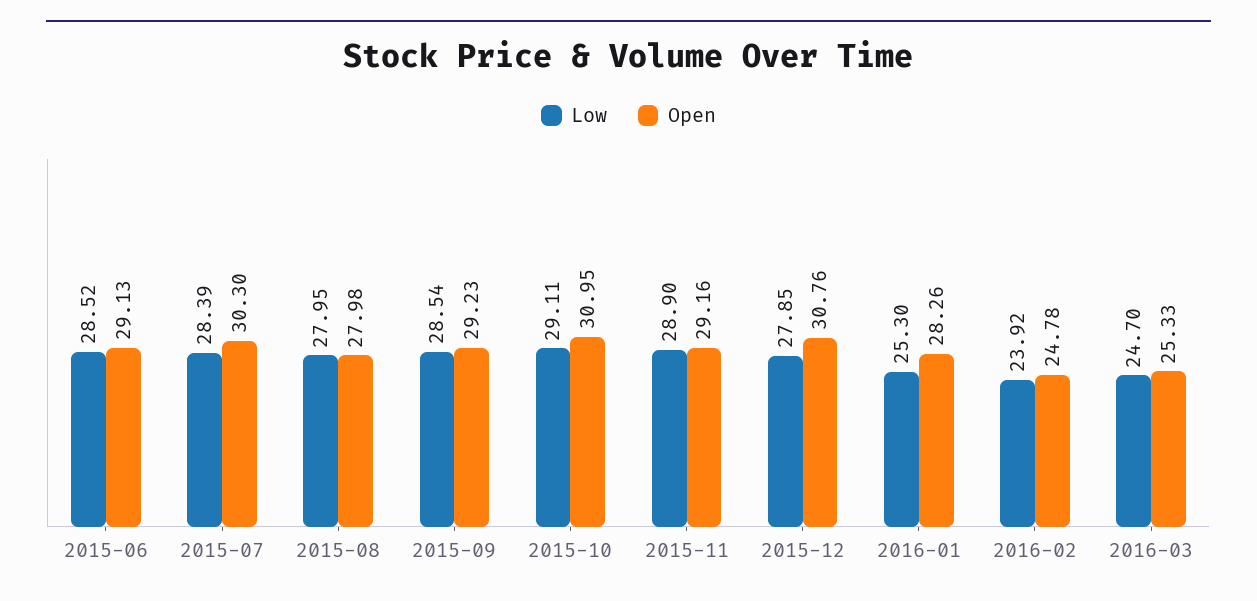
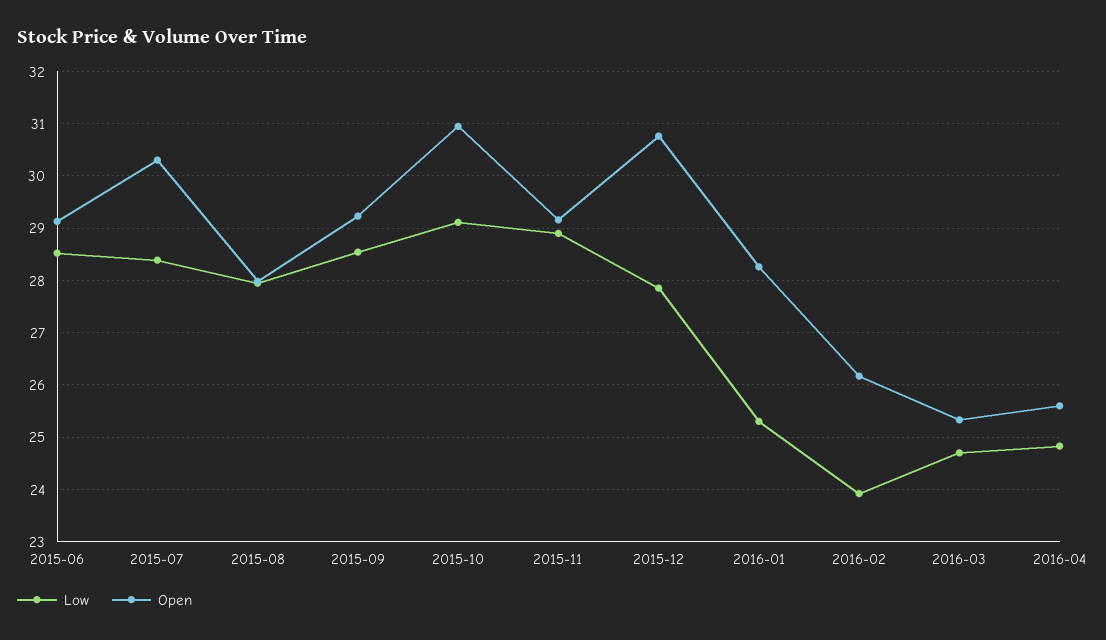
Open, 2016-02: 24.78 -> 26.2
Low, 2016-04: none -> 24.8
Open, 2016-04: none -> 25.6

